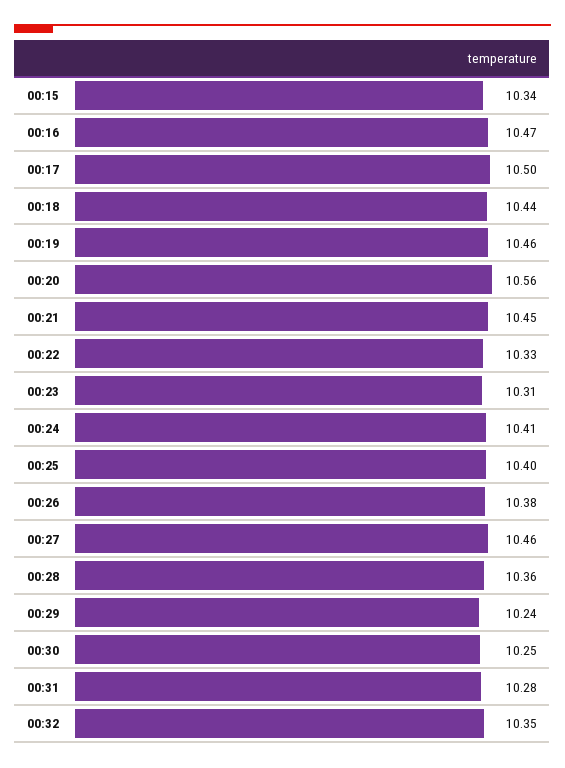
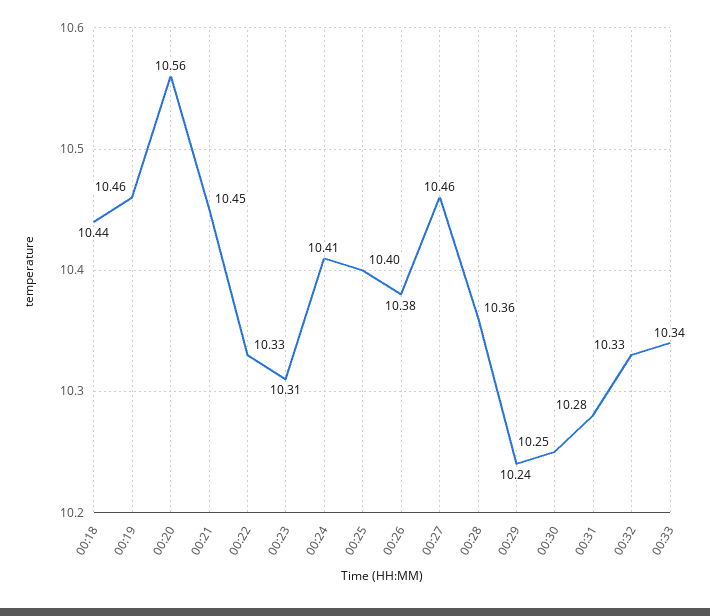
00:15: 10.34 -> none
00:16: 10.47 -> none
00:17: 10.5 -> none
00:32: 10.35 -> 10.33
00:33: none -> 10.34

